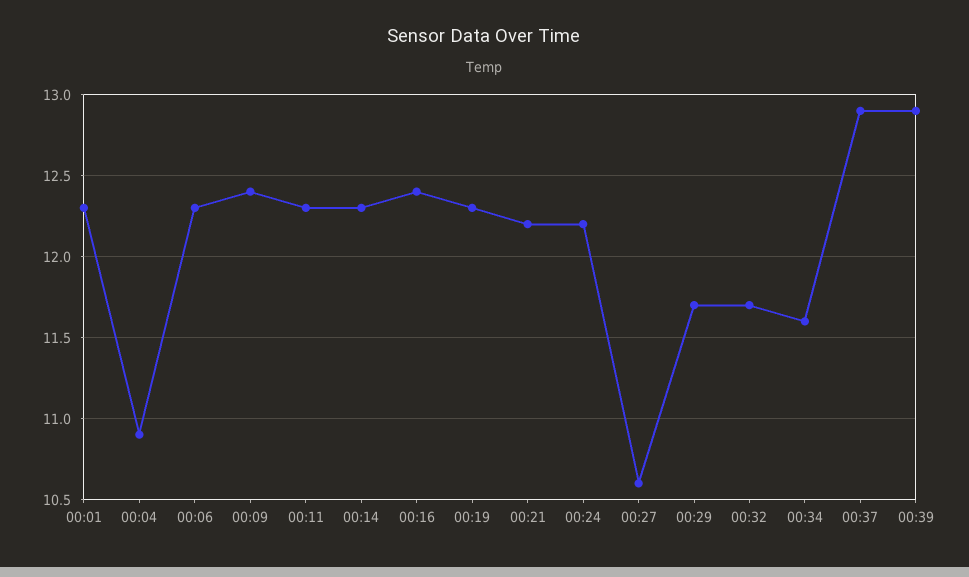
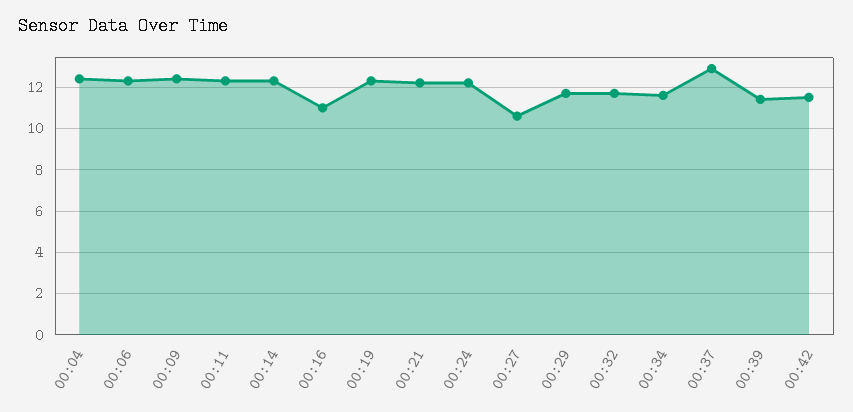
00:01: 12.3 -> none
00:04: 10.9 -> 12.5
00:16: 12.4 -> 11
00:39: 12.9 -> 11.5
00:42: none -> 11.5

